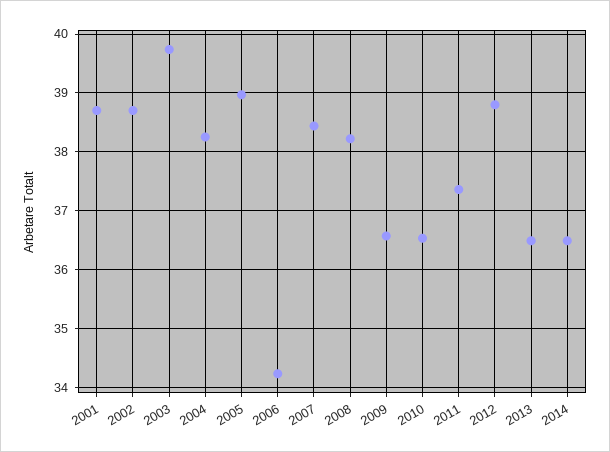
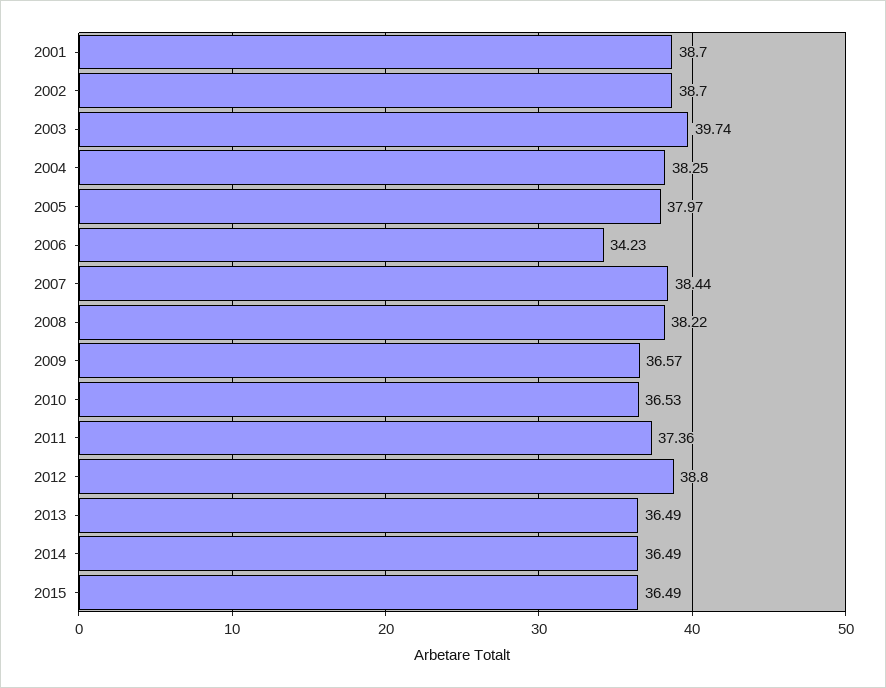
2005: 39 -> 37.97
2015: none -> 36.49

